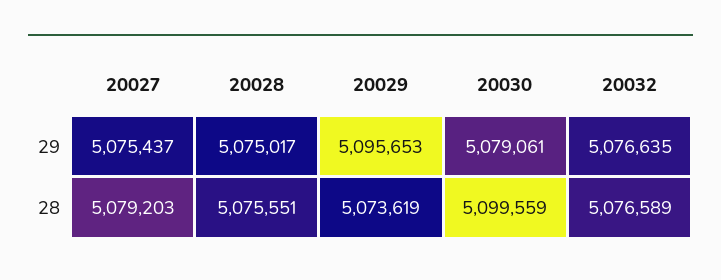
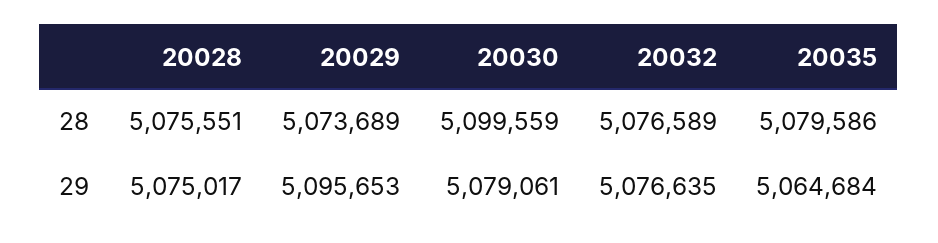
20027, 29: 5075437 -> none
20027, 28: 5079203 -> none
20029, 28: 5073619 -> 5073689
20035, 28: none -> 5079586
20035, 29: none -> 5064684

